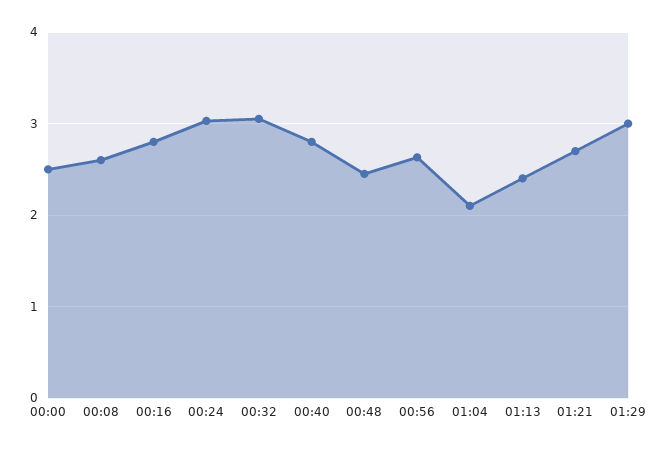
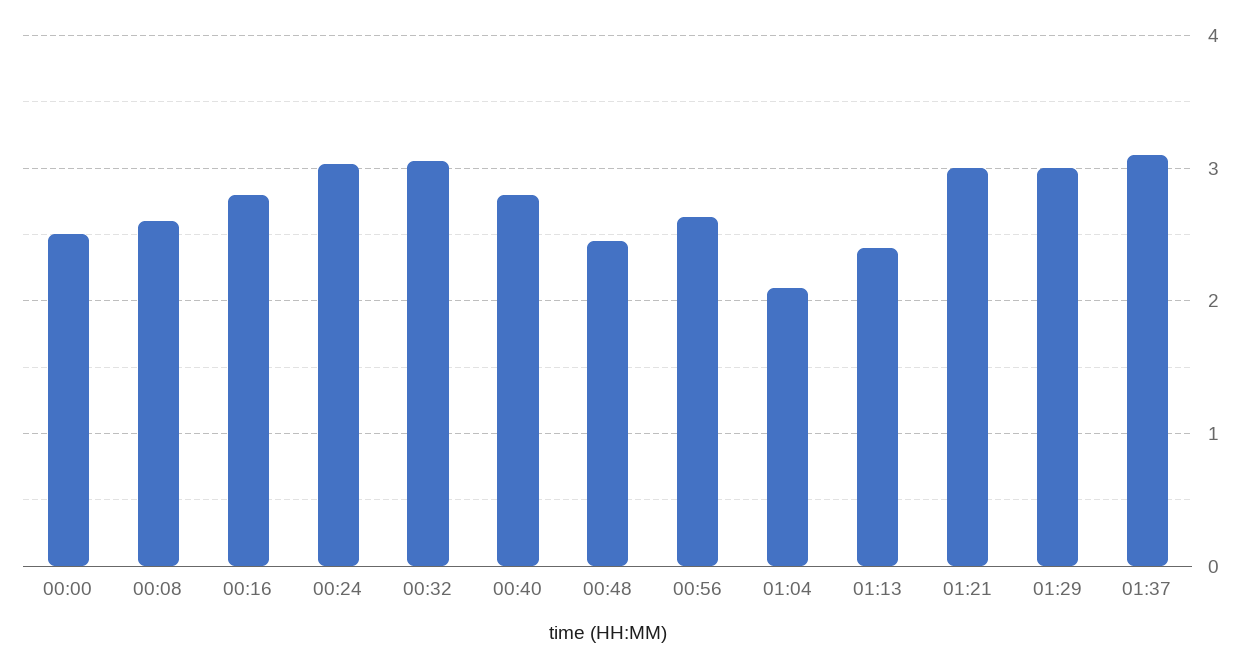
01:21: 2.7 -> 3
01:37: none -> 3.1

